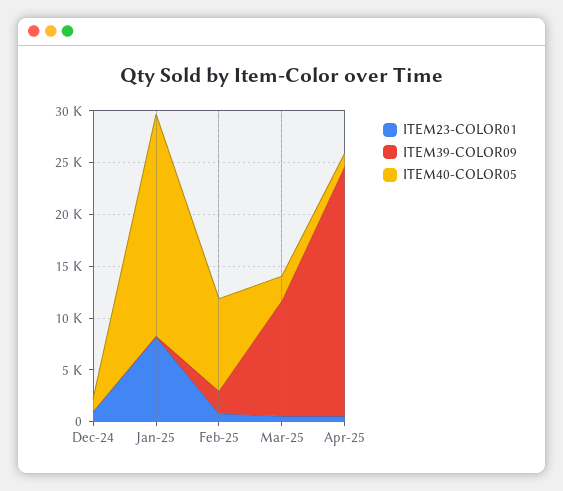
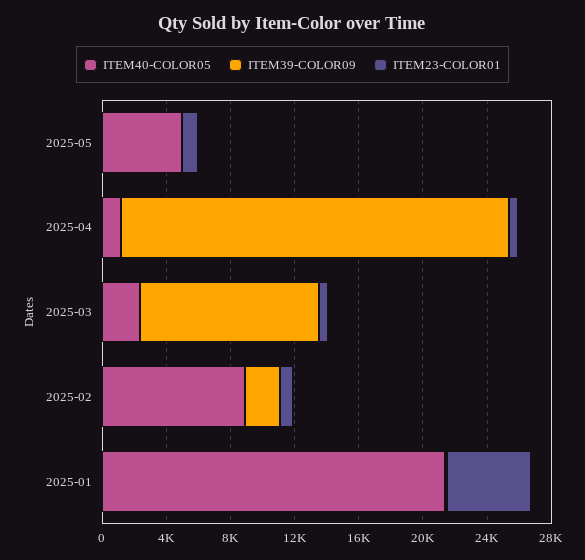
ITEM23-COLOR01, Dec-24: 1000 -> none
ITEM39-COLOR09, Dec-24: 0 -> none
ITEM40-COLOR05, Dec-24: 1000 -> none
ITEM23-COLOR01, Jan-25: 8000 -> 5000
ITEM40-COLOR05, 2025-05: none -> 5000
ITEM39-COLOR09, 2025-05: none -> 0
ITEM23-COLOR01, 2025-05: none -> 1000

